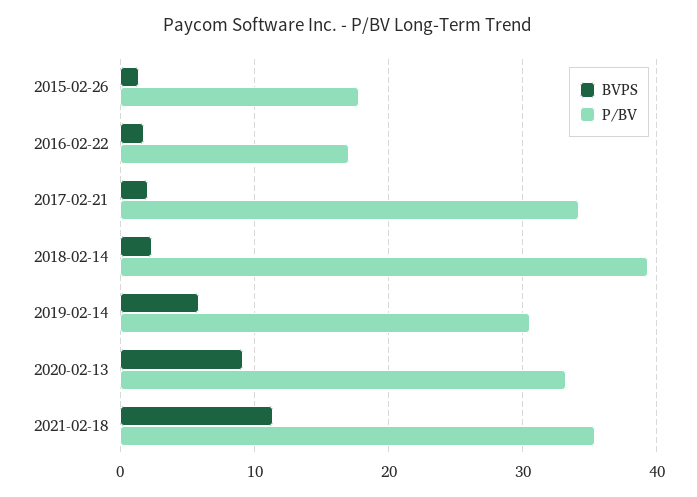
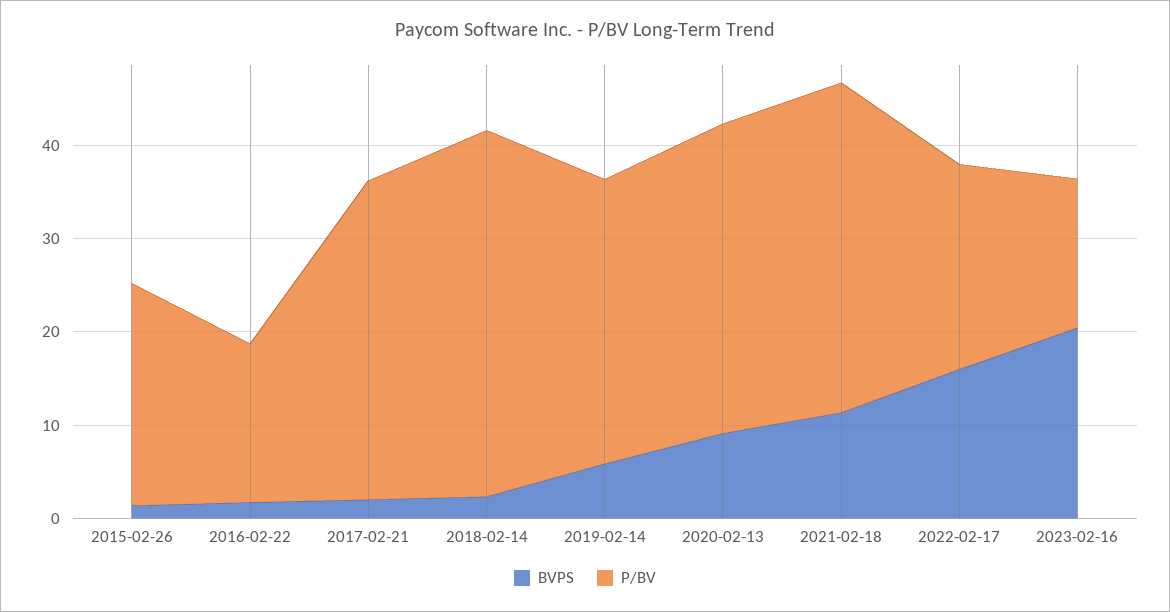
P/BV, 2015-02-26: 18 -> 24
BVPS, 2022-02-17: none -> 16
P/BV, 2022-02-17: none -> 22
BVPS, 2023-02-16: none -> 20
P/BV, 2023-02-16: none -> 16

